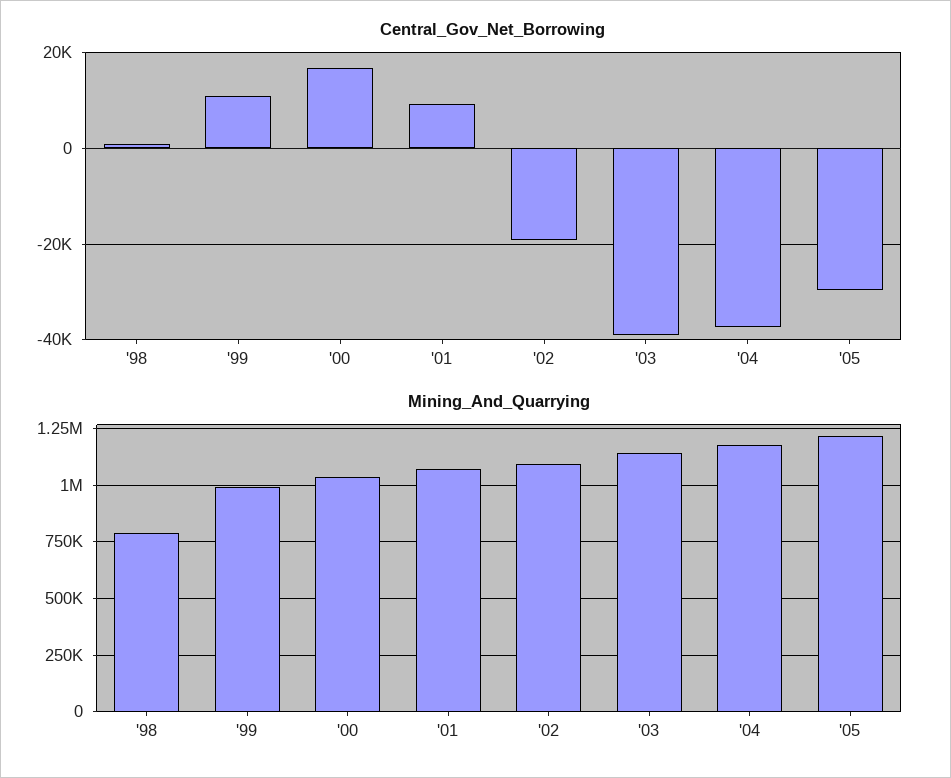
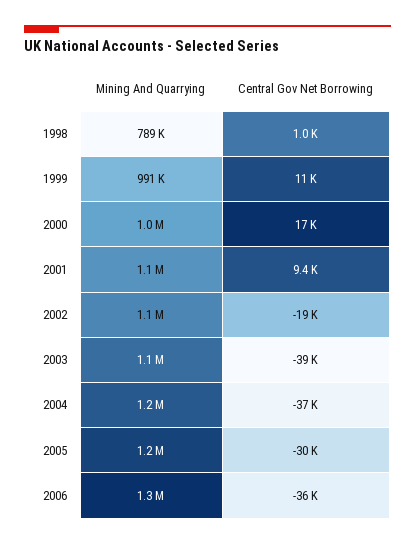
Mining_And_Quarrying, 2006: none -> 1300000
Central_Gov_Net_Borrowing, 2006: none -> -36000

